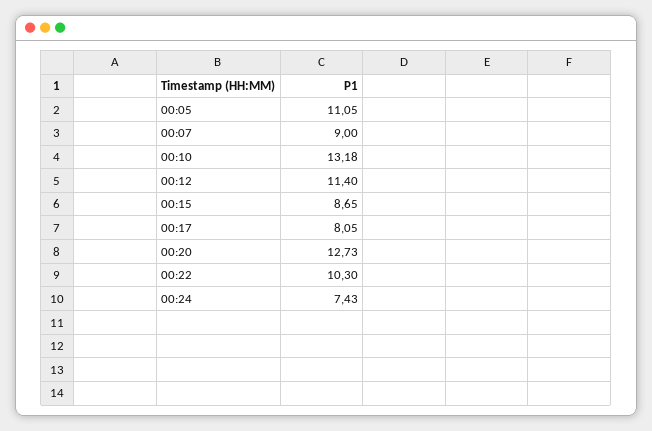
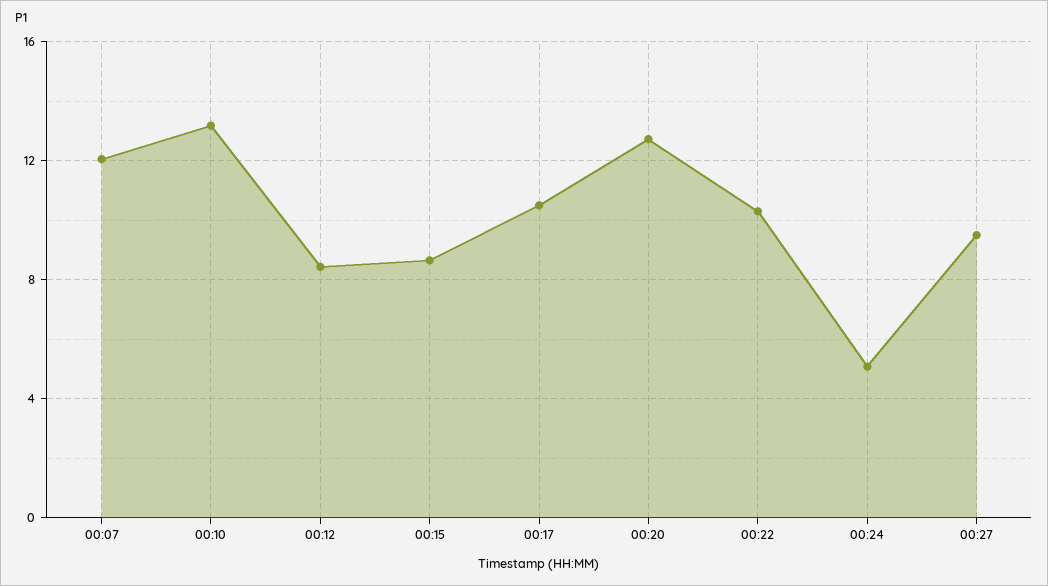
00:05: 11.05 -> none
00:07: 9 -> 12
00:12: 11.4 -> 8.5
00:17: 8.05 -> 10.5
00:24: 7.43 -> 5
00:27: none -> 9.5

